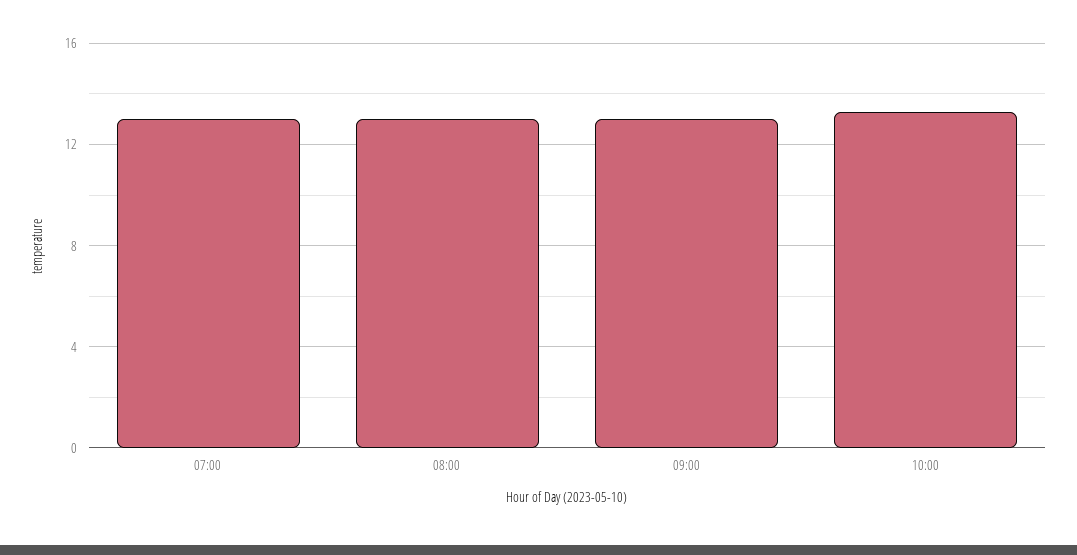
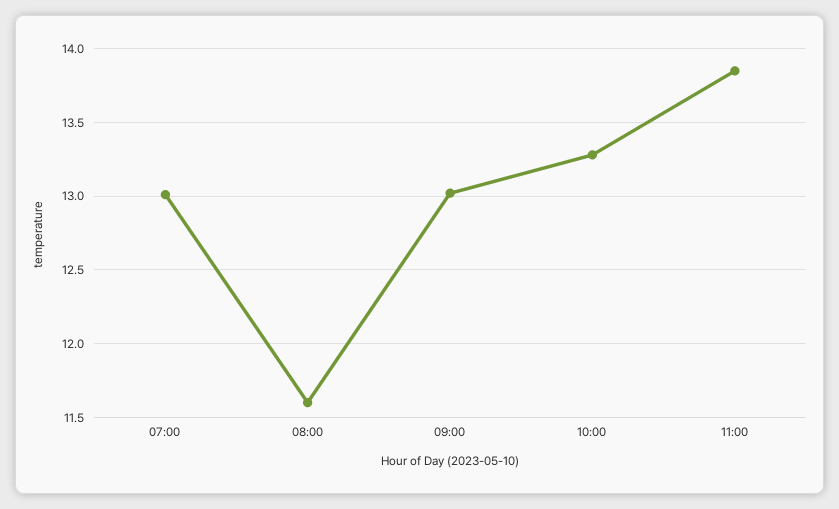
08:00: 13 -> 11.6
11:00: none -> 13.85

